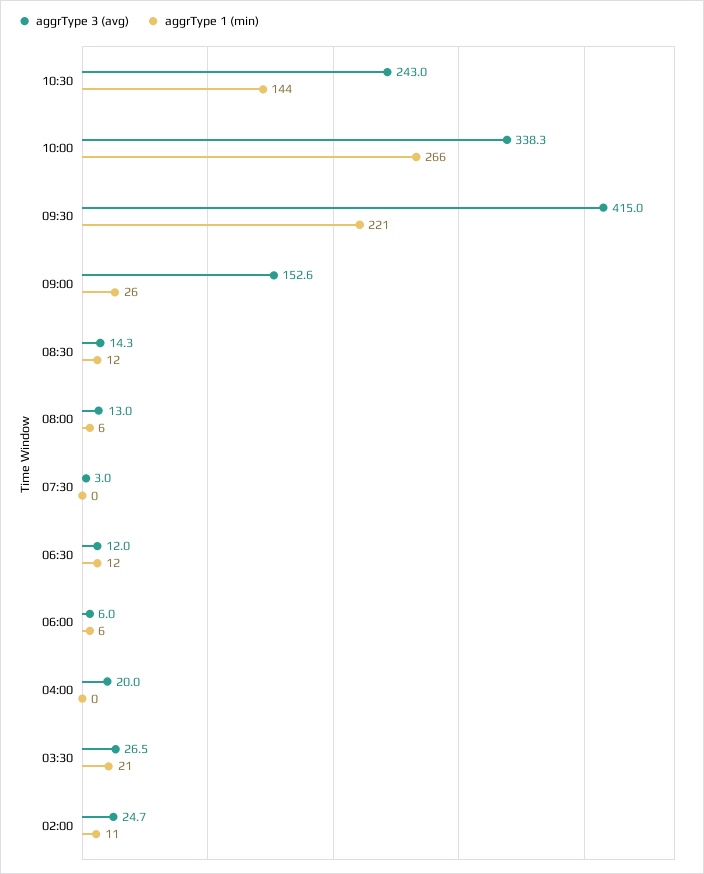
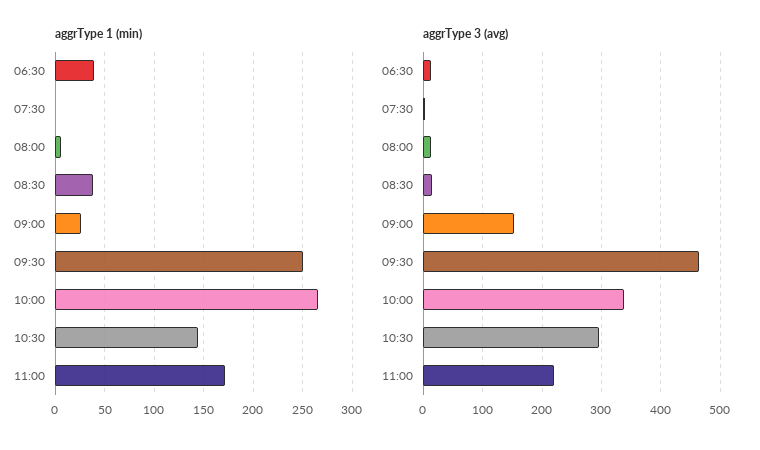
aggrType 3 (avg), 10:30: 243 -> 300
aggrType 3 (avg), 09:30: 415 -> 460
aggrType 1 (min), 09:30: 221 -> 250
aggrType 1 (min), 08:30: 12 -> 40
aggrType 1 (min), 06:30: 12 -> 40
aggrType 3 (avg), 06:00: 6 -> none
aggrType 1 (min), 06:00: 6 -> none
aggrType 3 (avg), 04:00: 20 -> none
aggrType 1 (min), 04:00: 0 -> none
aggrType 3 (avg), 03:30: 26.5 -> none
aggrType 1 (min), 03:30: 21 -> none
aggrType 3 (avg), 02:00: 24.7 -> none
aggrType 1 (min), 02:00: 11 -> none
aggrType 1 (min), 11:00: none -> 170
aggrType 3 (avg), 11:00: none -> 220

